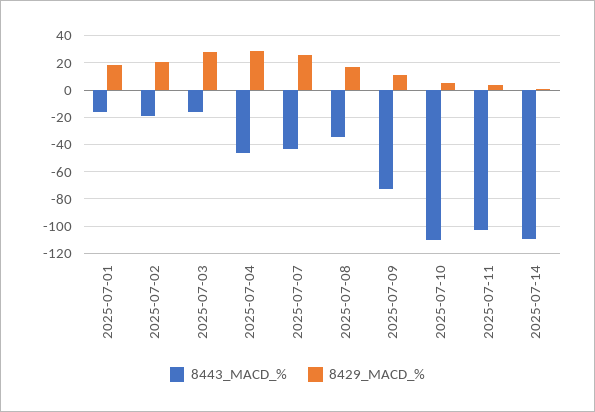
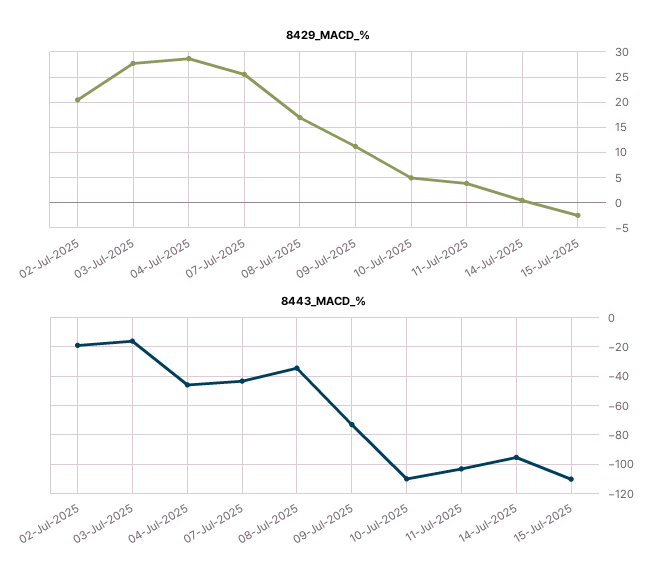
8443_MACD_%, 2025-07-01: -15 -> none
8429_MACD_%, 2025-07-01: 20 -> none
8443_MACD_%, 2025-07-14: -110 -> -95
8429_MACD_%, 15-Jul-2025: none -> -2.5
8443_MACD_%, 15-Jul-2025: none -> -110

